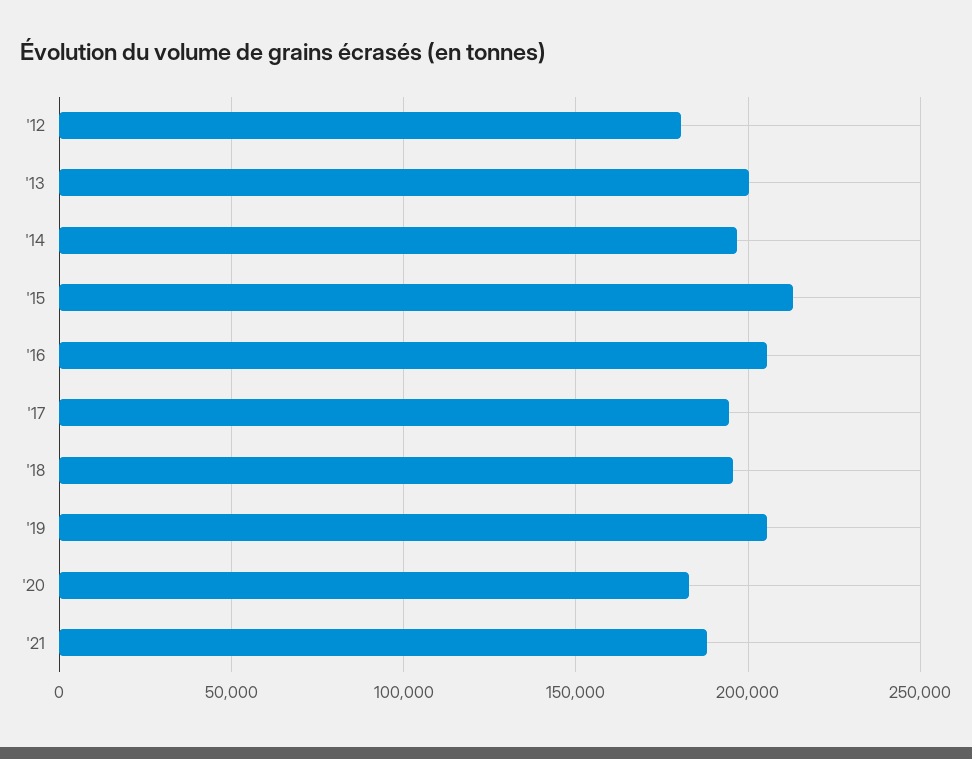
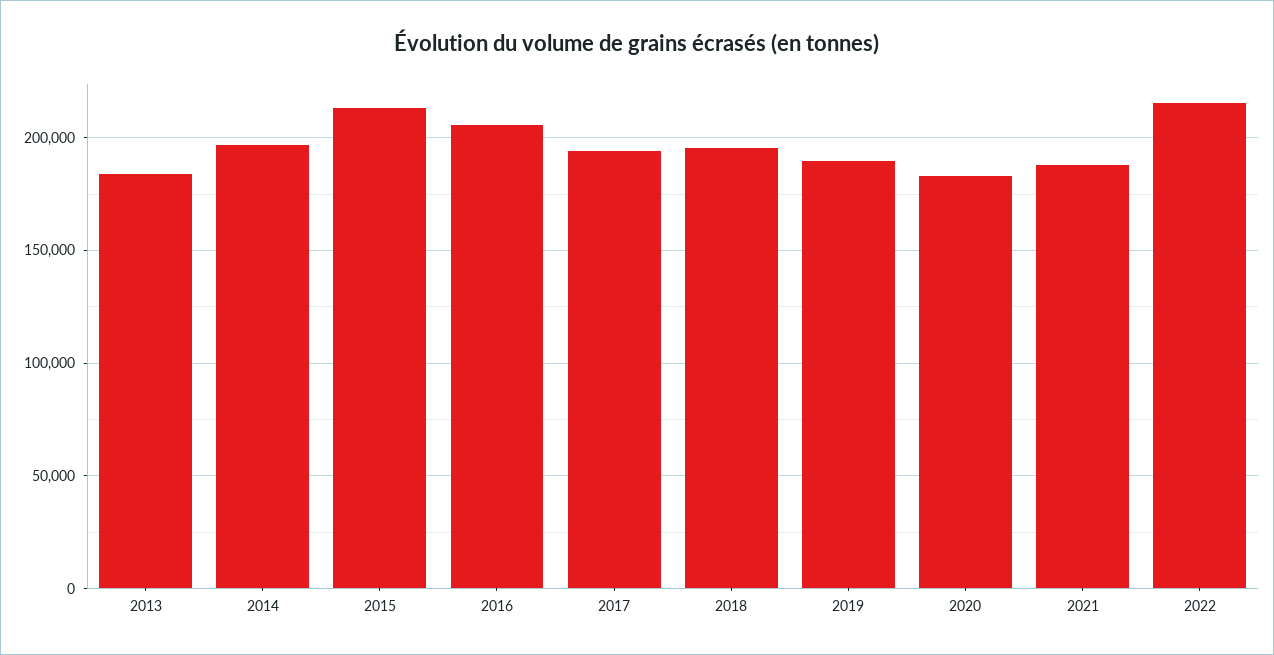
'12: 180000 -> none
'13: 200000 -> 185000
'19: 205000 -> 190000
2022: none -> 215000

